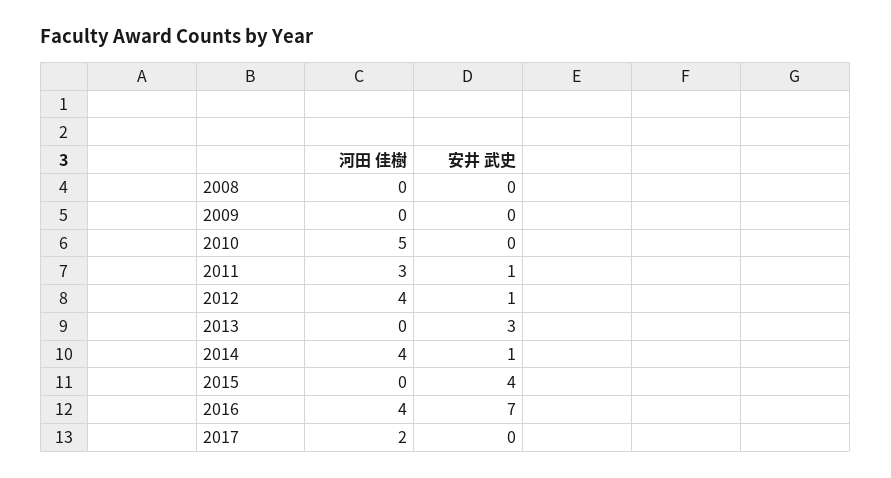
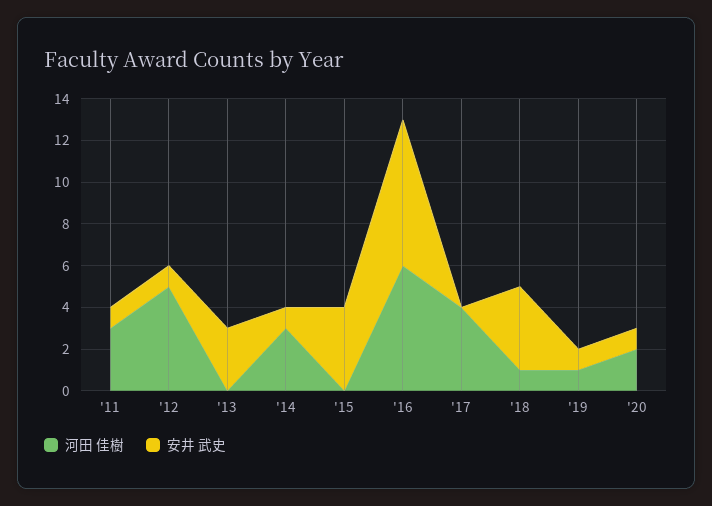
河田 佳樹, 2008: 0 -> none
安井 武史, 2008: 0 -> none
河田 佳樹, 2009: 0 -> none
安井 武史, 2009: 0 -> none
河田 佳樹, 2010: 5 -> none
安井 武史, 2010: 0 -> none
河田 佳樹, 2012: 4 -> 5
河田 佳樹, 2014: 4 -> 3
河田 佳樹, 2016: 4 -> 6
河田 佳樹, 2017: 2 -> 4
河田 佳樹, '18: none -> 1
安井 武史, '18: none -> 4
河田 佳樹, '19: none -> 1
安井 武史, '19: none -> 1
河田 佳樹, '20: none -> 2
安井 武史, '20: none -> 1

